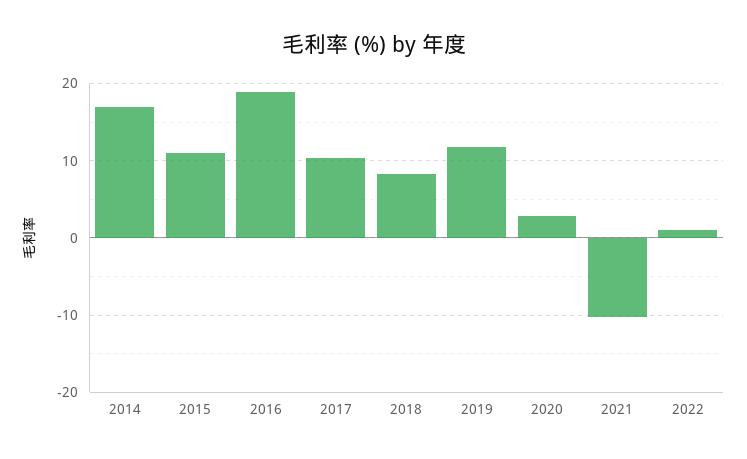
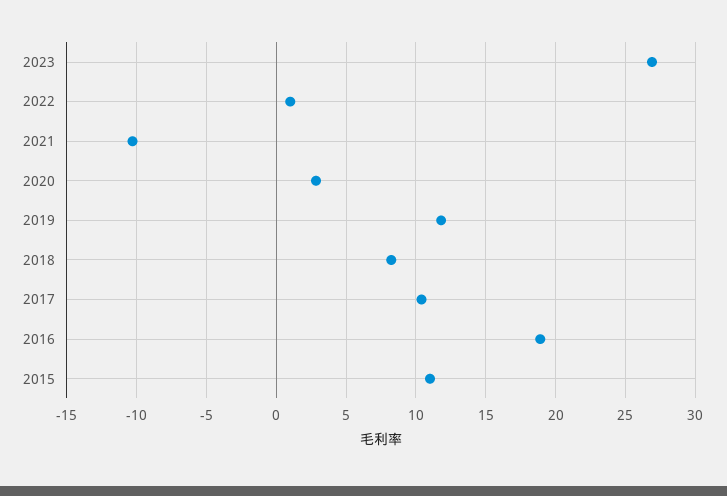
2014: 17 -> none
2023: none -> 27

